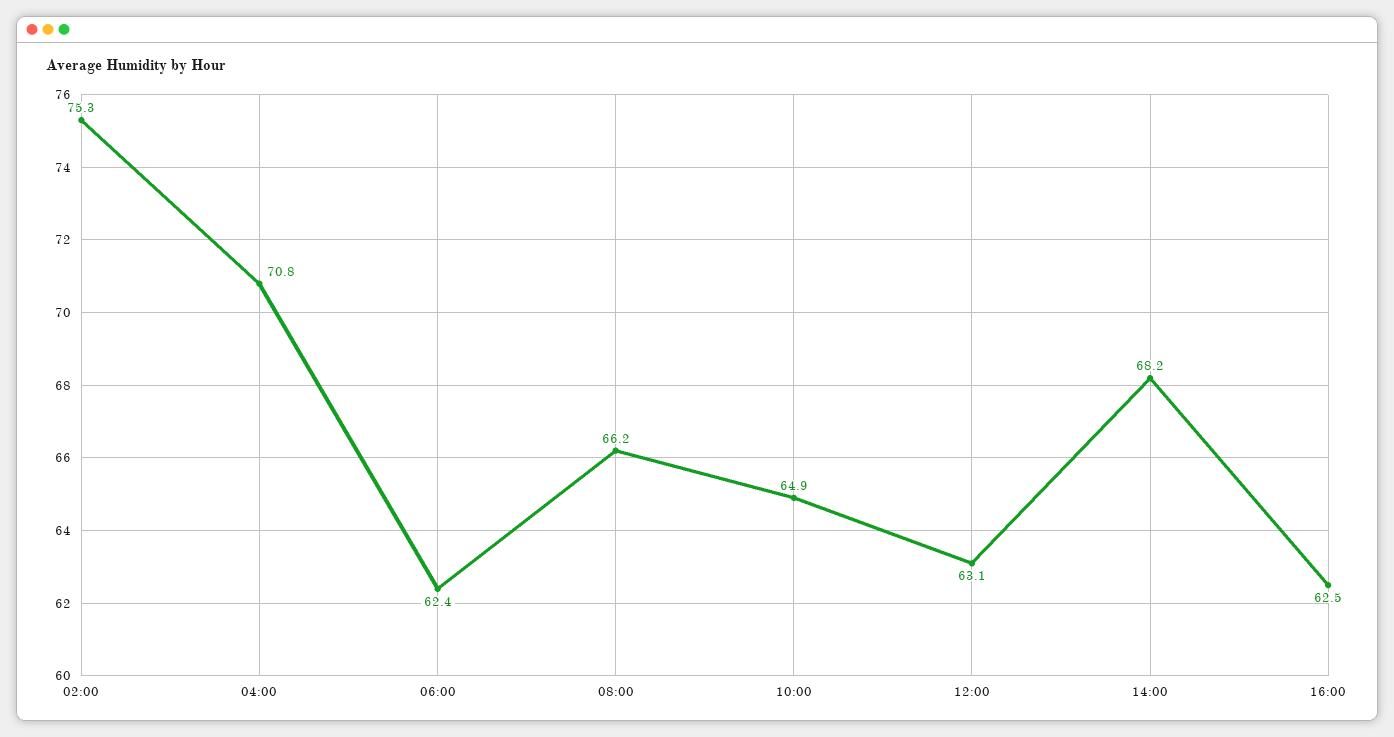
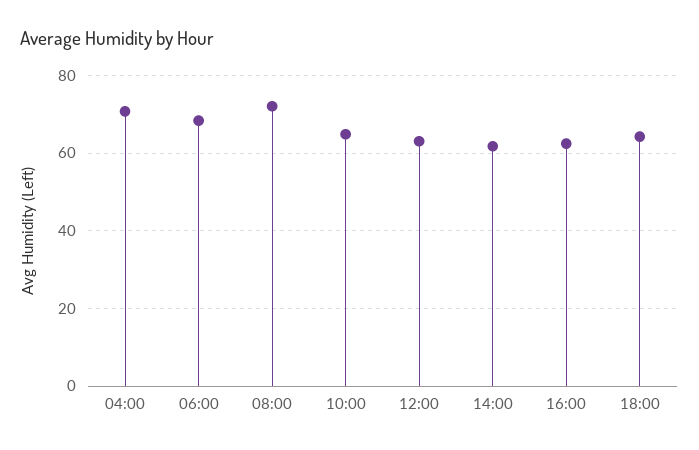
02:00: 75.3 -> none
06:00: 62.4 -> 68
08:00: 66.2 -> 72
14:00: 68.2 -> 62
18:00: none -> 64

